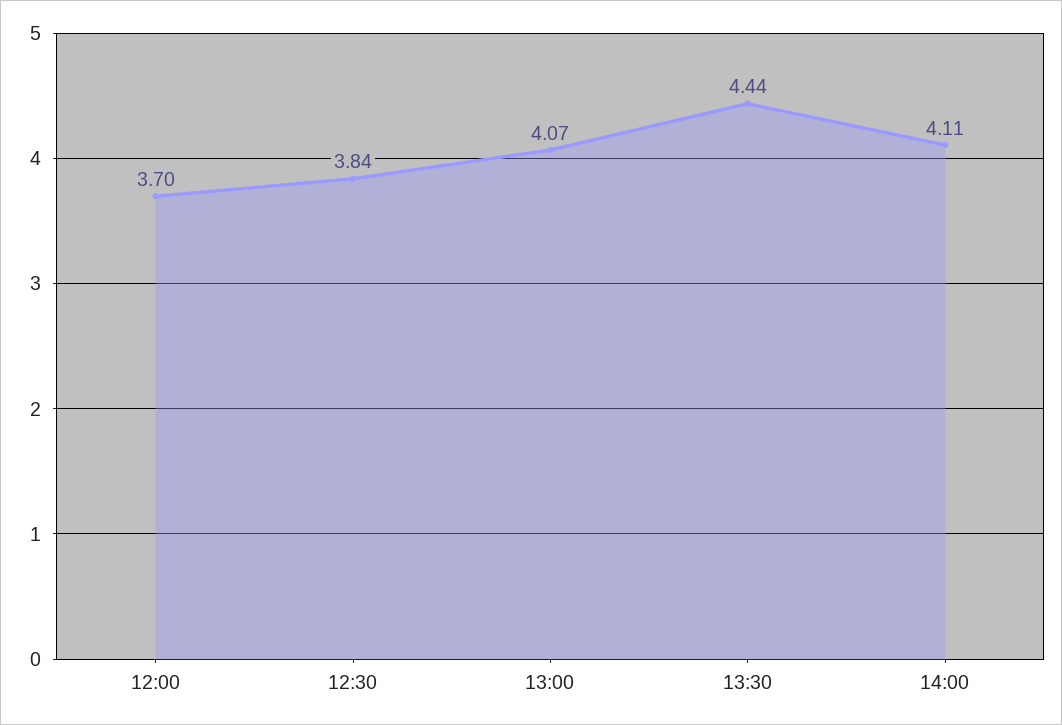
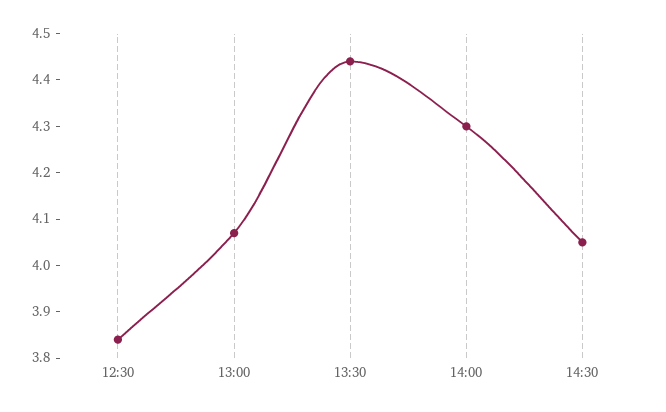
12:00: 3.7 -> none
14:00: 4.11 -> 4.3
14:30: none -> 4.05

